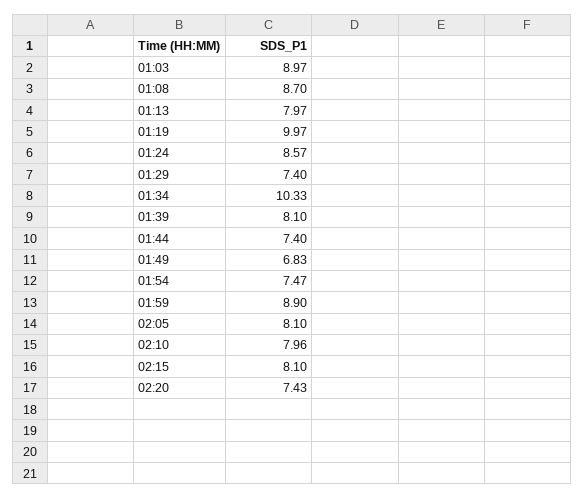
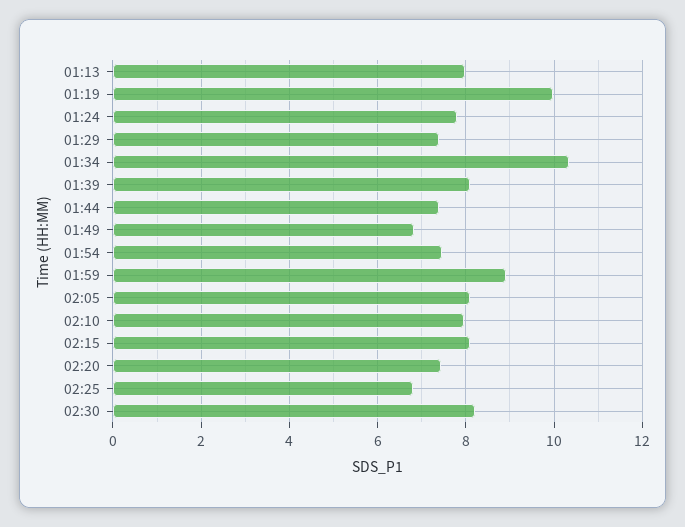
01:03: 8.97 -> none
01:08: 8.7 -> none
01:24: 8.57 -> 7.8
02:25: none -> 6.8
02:30: none -> 8.2

